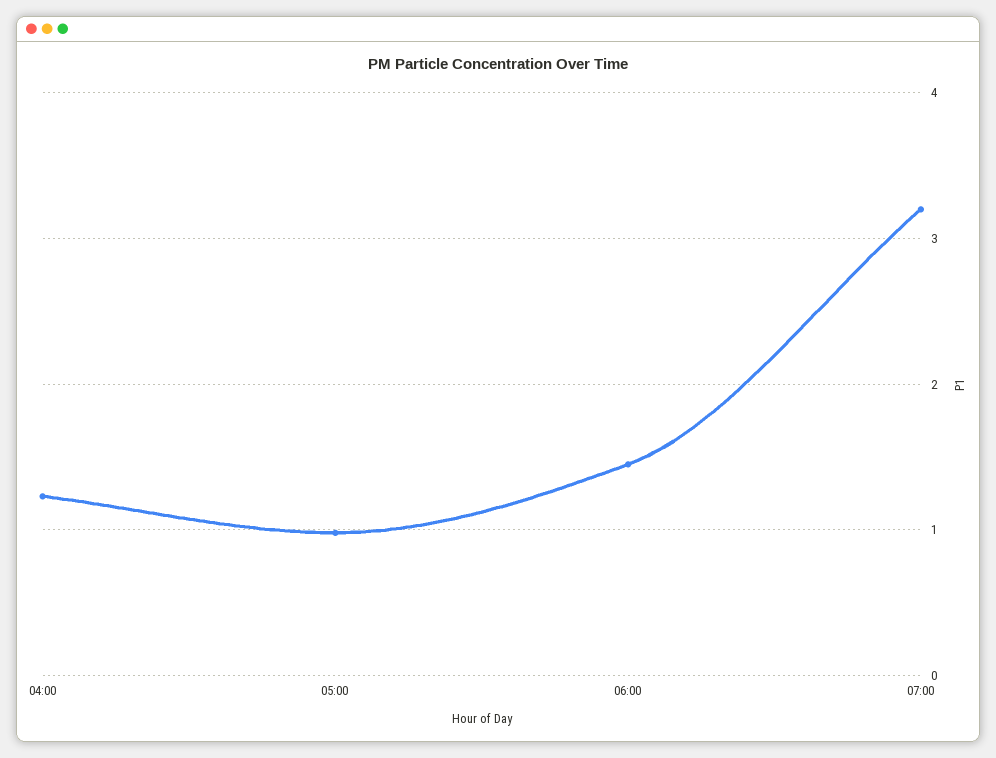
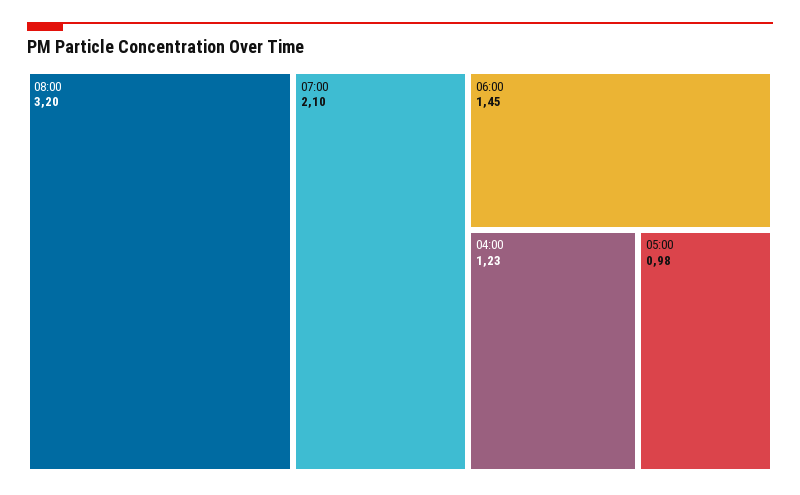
07:00: 3.2 -> 2.1
08:00: none -> 3.2

